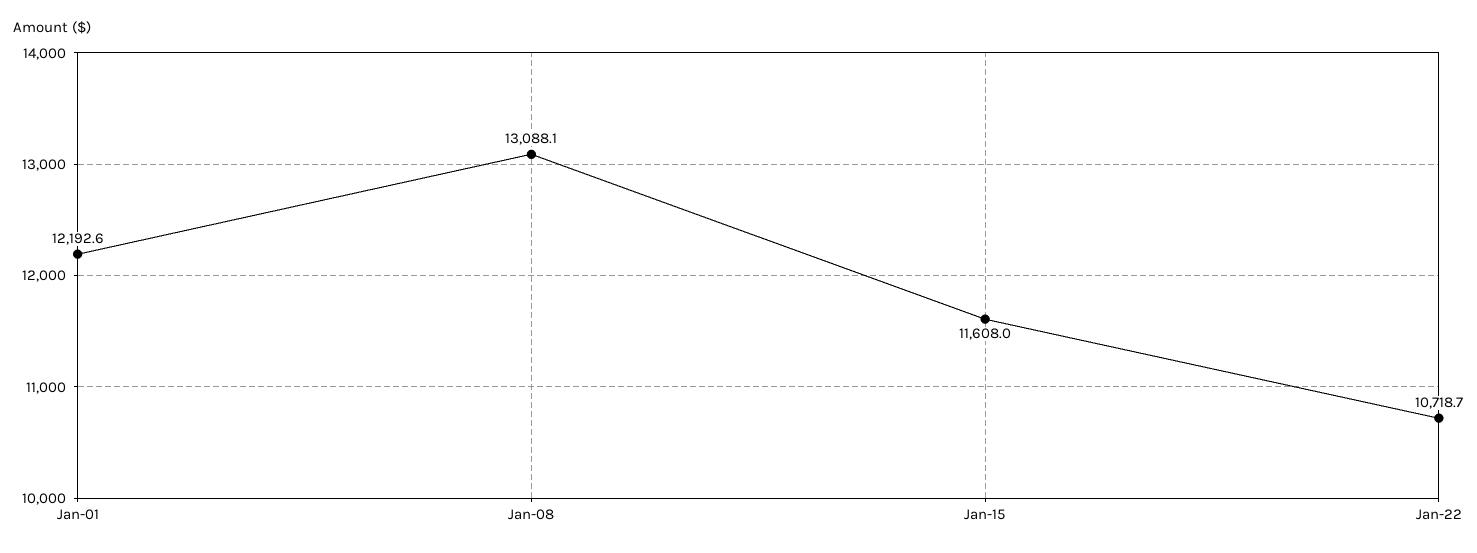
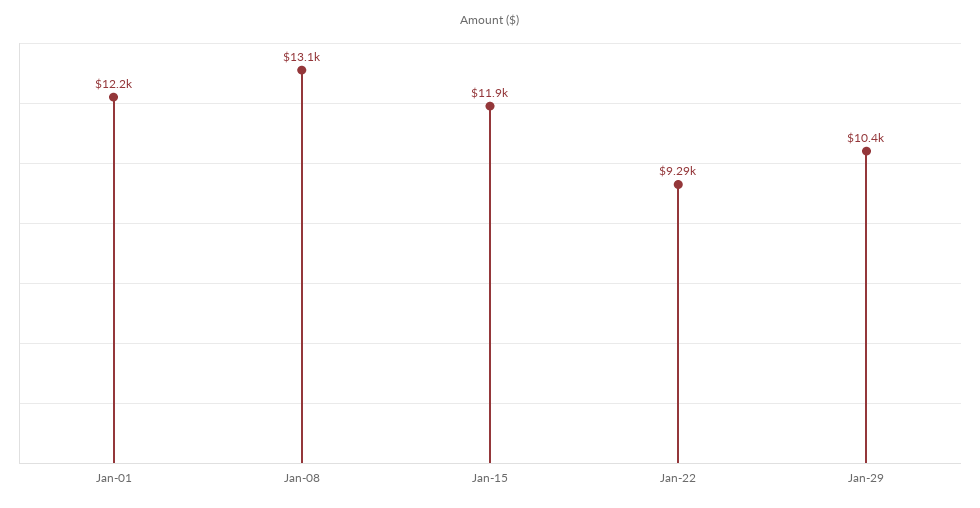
Jan-15: 11608 -> 11900
Jan-22: 10718.7 -> 9290
Jan-29: none -> 10400

